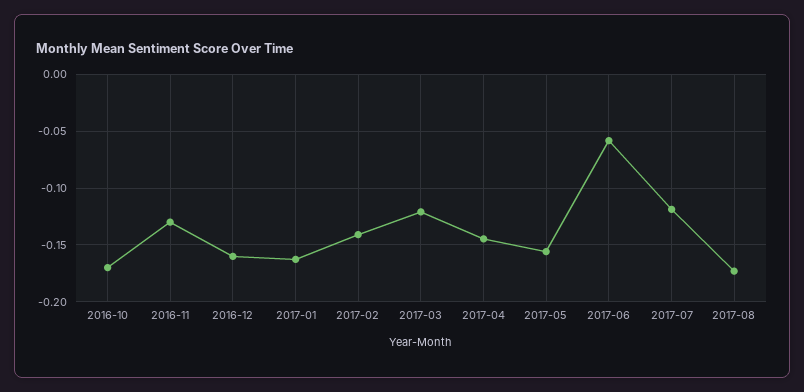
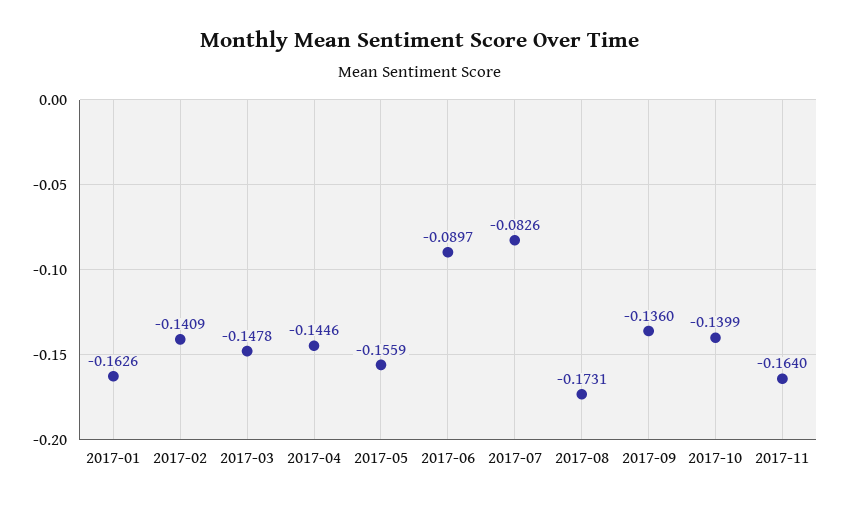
2016-10: -0.17 -> none
2016-11: -0.13 -> none
2016-12: -0.16 -> none
2017-03: -0.12 -> -0.1478
2017-06: -0.06 -> -0.0897
2017-07: -0.12 -> -0.0826
2017-09: none -> -0.136
2017-10: none -> -0.1399
2017-11: none -> -0.164

